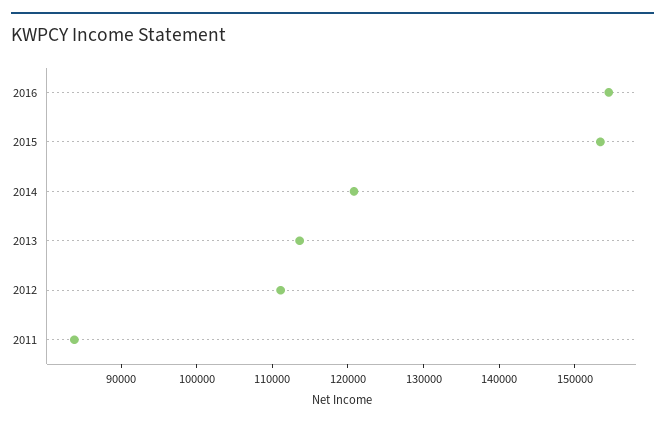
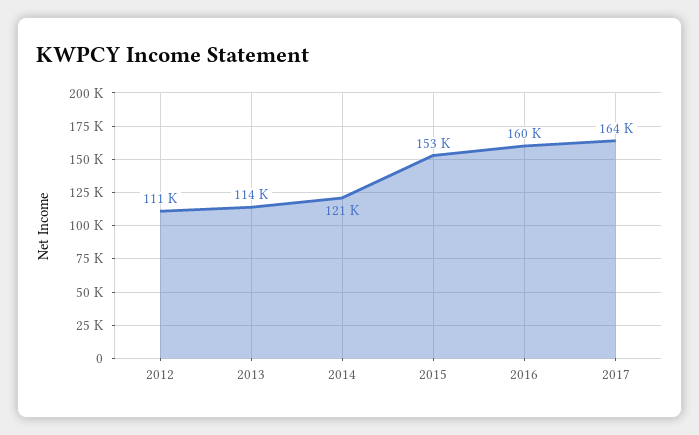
2016: 154000 -> 160000
2011: 84000 -> none
2017: none -> 164000

